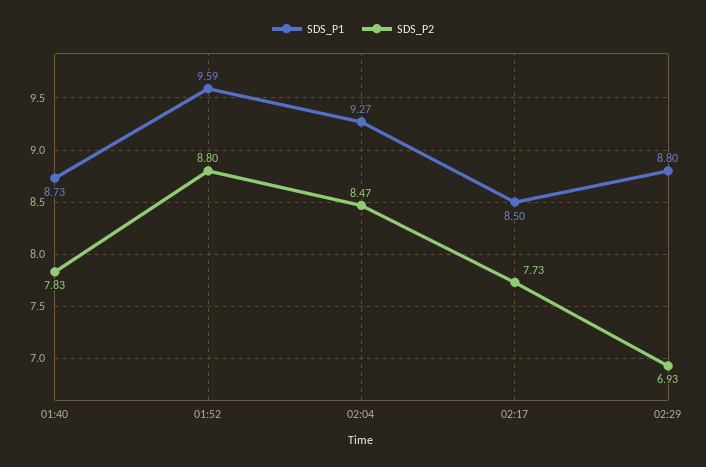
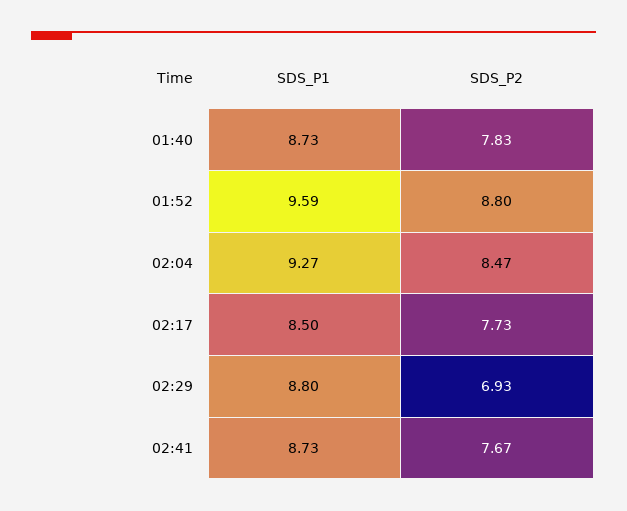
SDS_P1, 02:41: none -> 8.73
SDS_P2, 02:41: none -> 7.67

